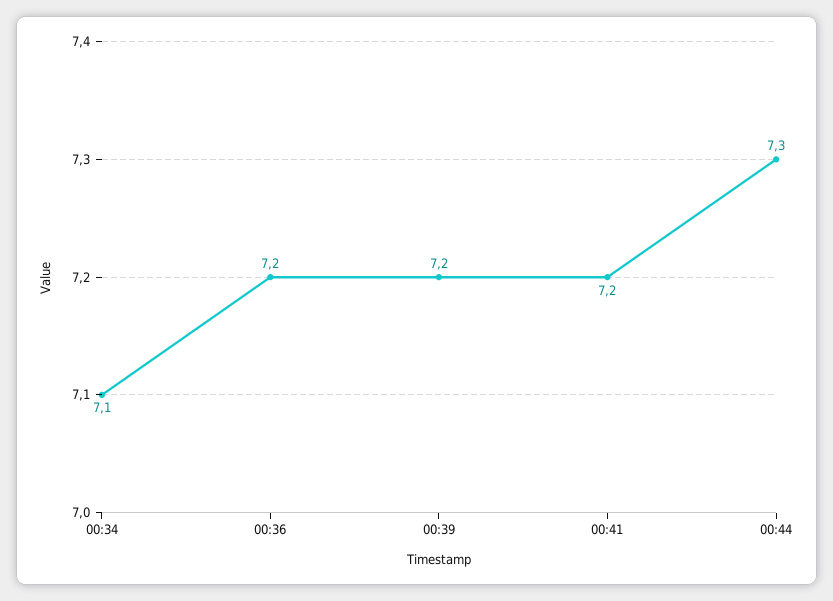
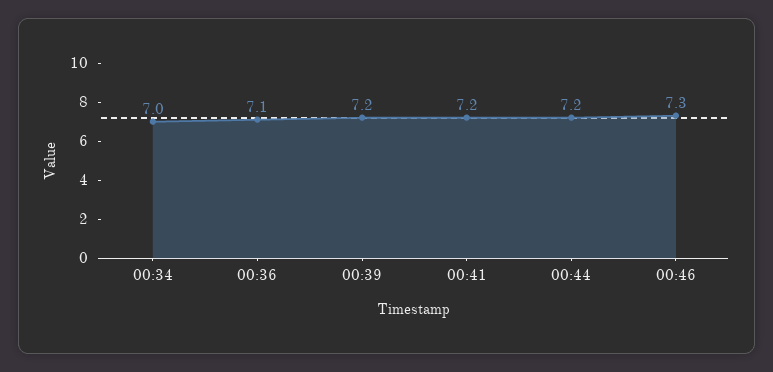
00:34: 7.1 -> 7
00:36: 7.2 -> 7.1
00:44: 7.3 -> 7.2
00:46: none -> 7.3

